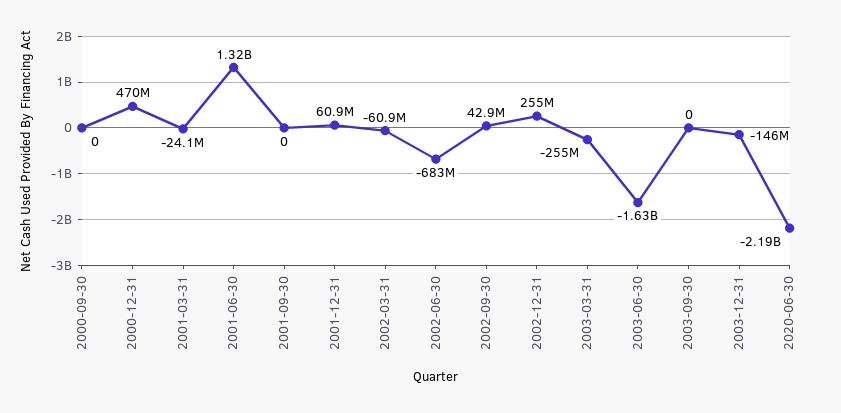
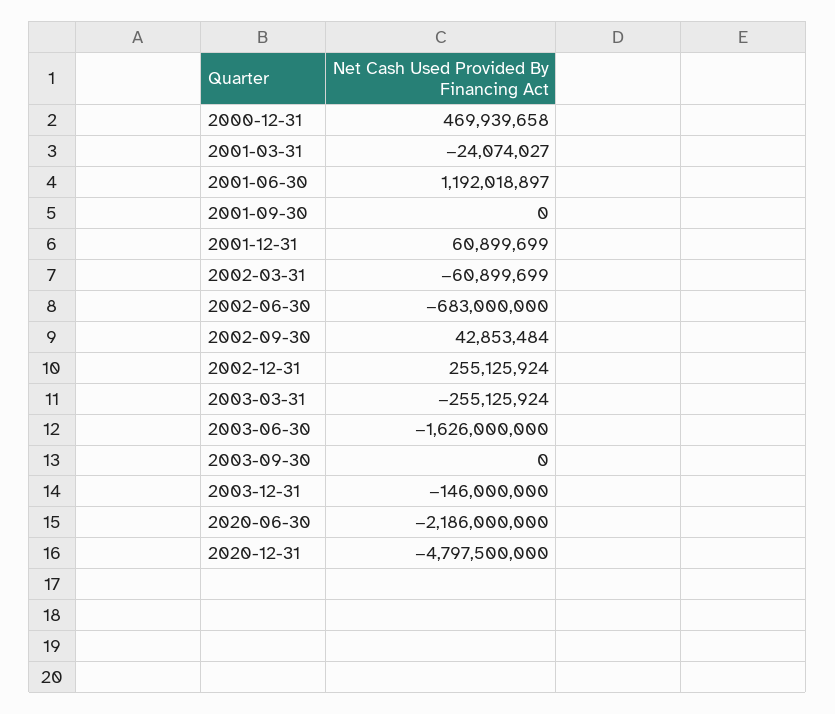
2000-09-30: 0 -> none
2001-06-30: 1320000000 -> 1192018897
2020-12-31: none -> -4797500000

